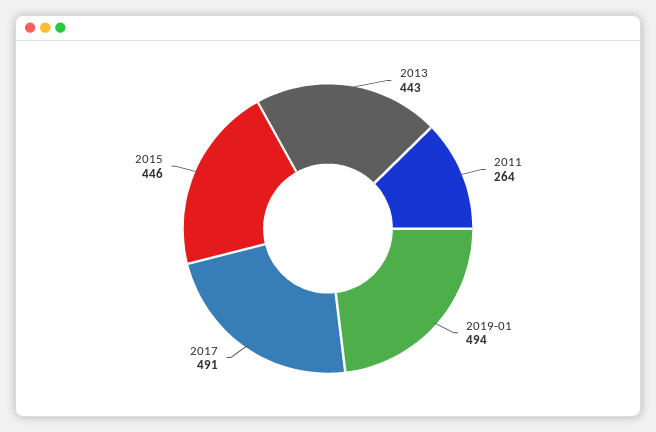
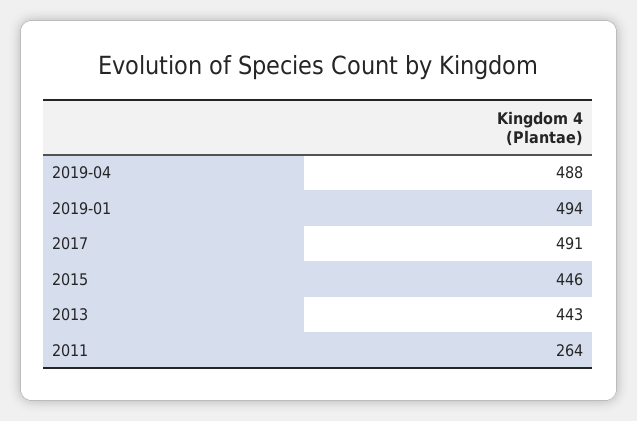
2019-04: none -> 488

